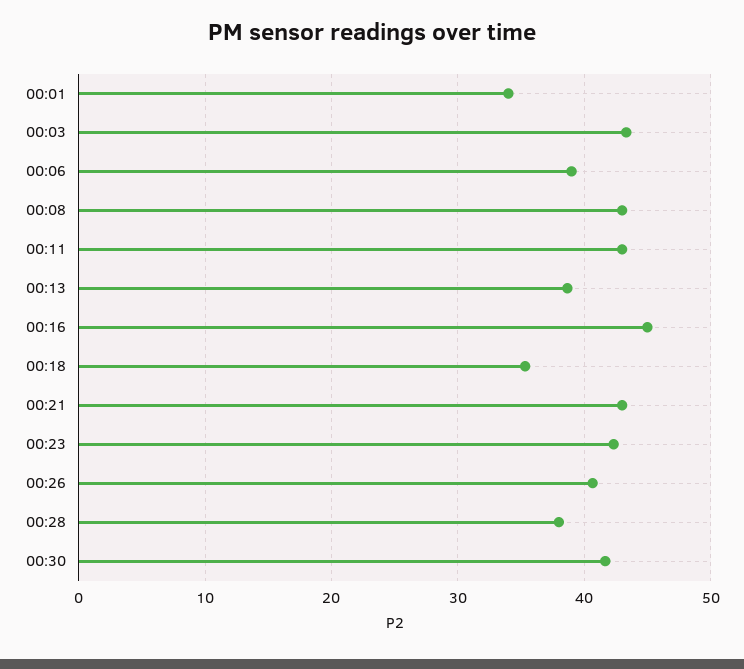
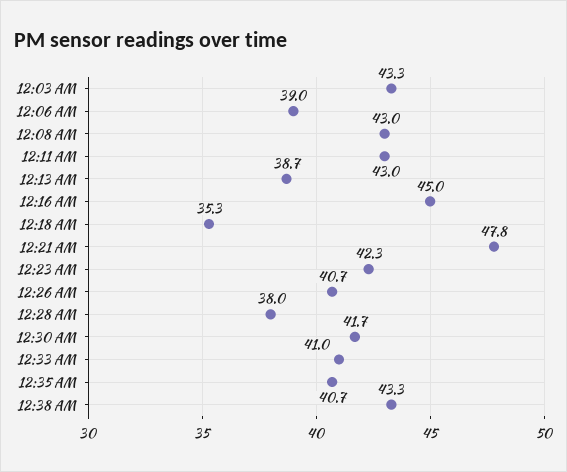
00:01: 34 -> none
00:21: 43 -> 47.8
12:33 AM: none -> 41
12:35 AM: none -> 40.7
12:38 AM: none -> 43.3

